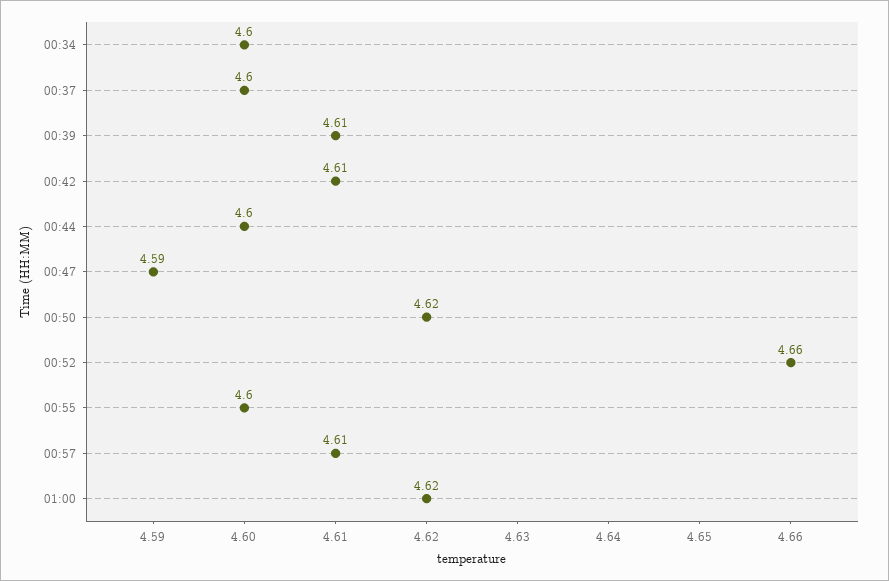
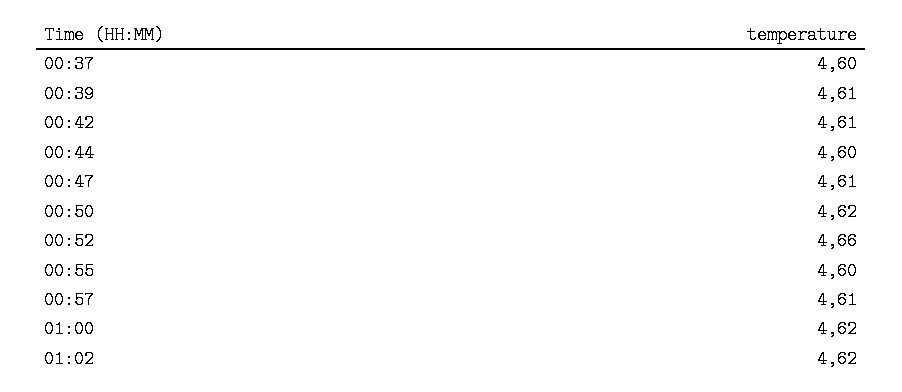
00:34: 4.6 -> none
00:47: 4.59 -> 4.61
01:02: none -> 4.62

